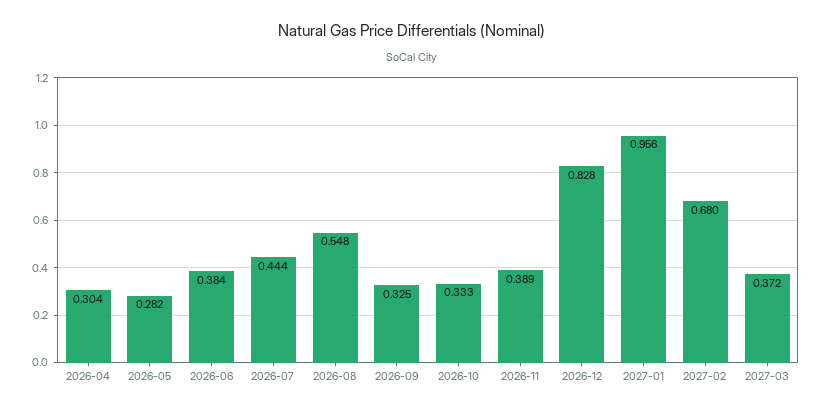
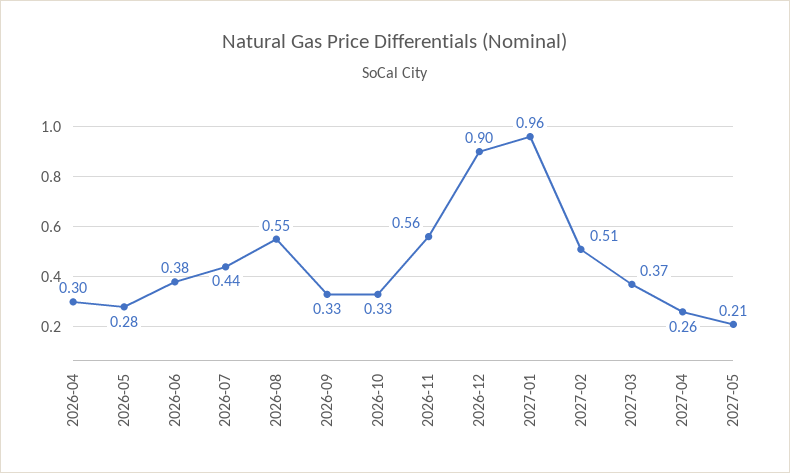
2026-11: 0.389 -> 0.56
2026-12: 0.828 -> 0.9
2027-02: 0.68 -> 0.51
2027-04: none -> 0.26
2027-05: none -> 0.21

